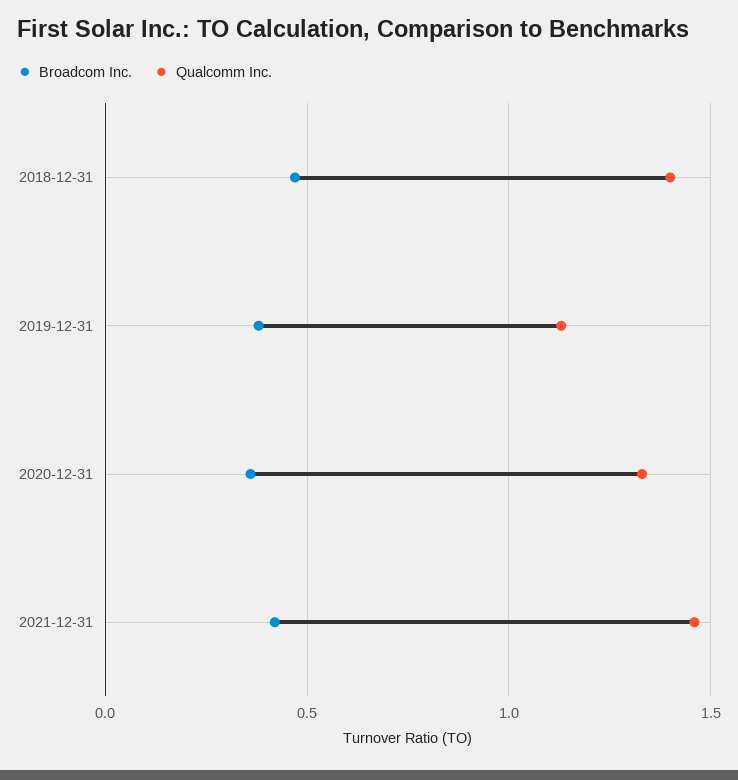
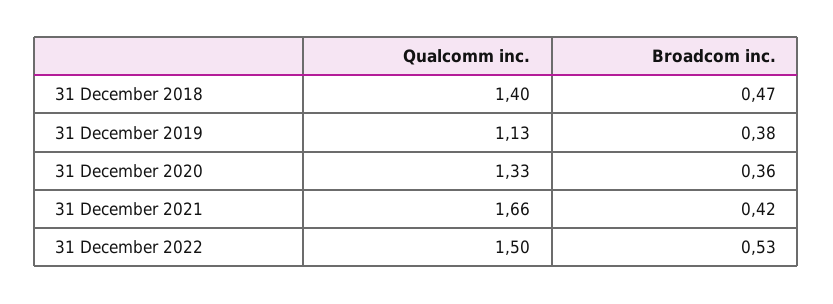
Qualcomm Inc., 2021-12-31: 1.45 -> 1.66
Qualcomm Inc., 31 December 2022: none -> 1.5
Broadcom Inc., 31 December 2022: none -> 0.53

